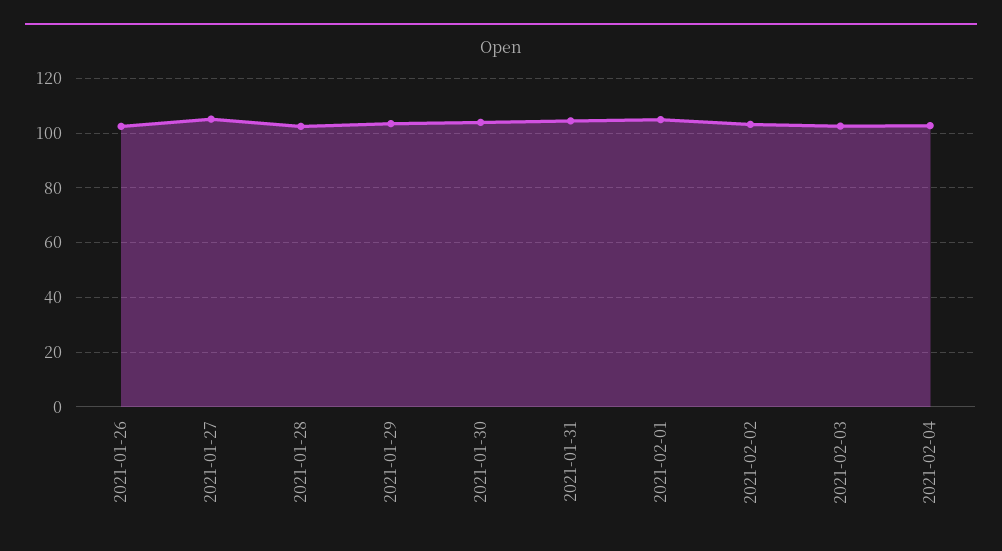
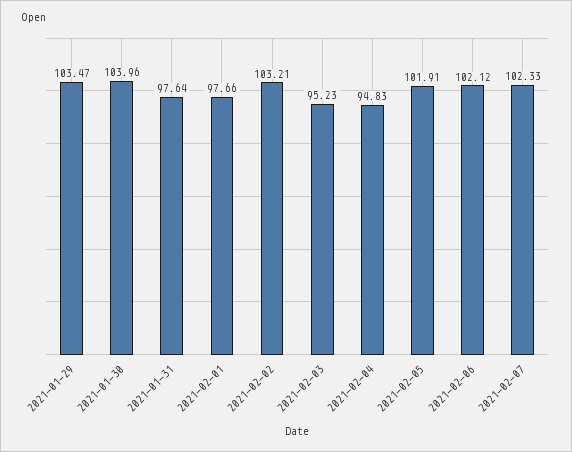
2021-01-26: 102.5 -> none
2021-01-27: 105 -> none
2021-01-28: 102.5 -> none
2021-01-31: 105 -> 97.64
2021-02-01: 105 -> 97.66
2021-02-03: 102.5 -> 95.23
2021-02-04: 102.5 -> 94.83
2021-02-05: none -> 101.91
2021-02-06: none -> 102.12
2021-02-07: none -> 102.33

